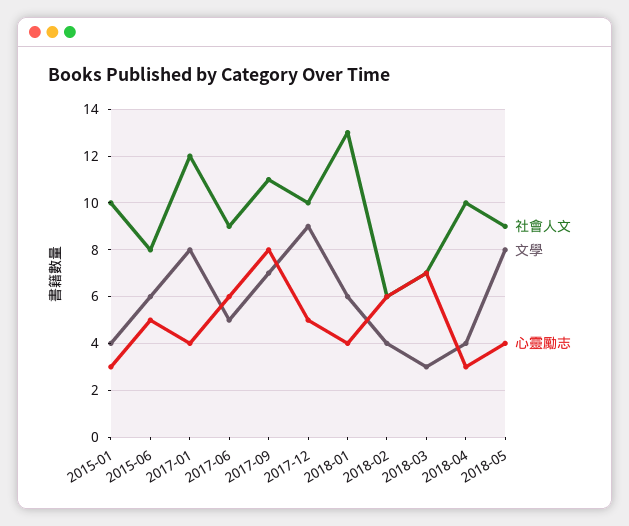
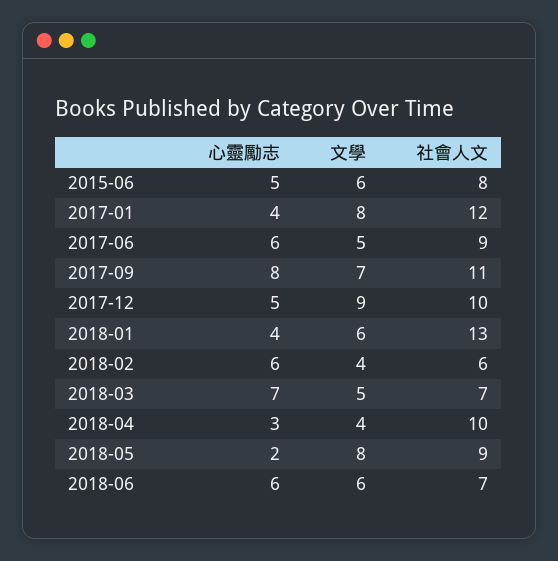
社會人文, 2015-01: 10 -> none
文學, 2015-01: 4 -> none
心靈勵志, 2015-01: 3 -> none
文學, 2018-03: 3 -> 5
心靈勵志, 2018-05: 4 -> 2
心靈勵志, 2018-06: none -> 6
文學, 2018-06: none -> 6
社會人文, 2018-06: none -> 7

